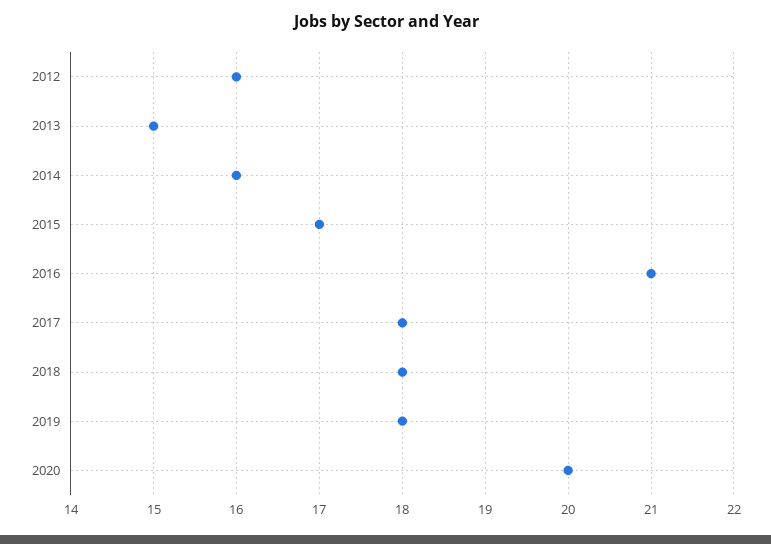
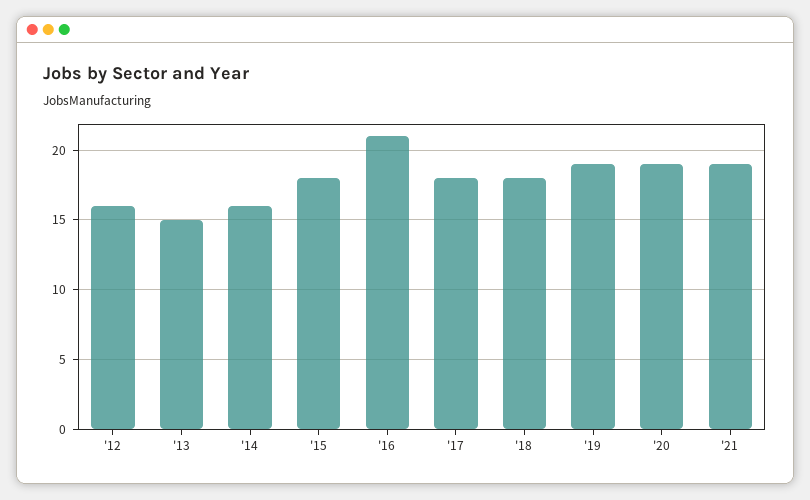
2015: 17 -> 18
2019: 18 -> 19
2020: 20 -> 19
'21: none -> 19

